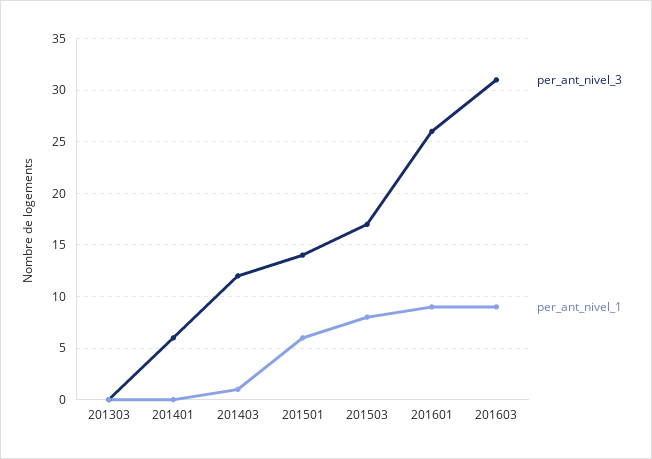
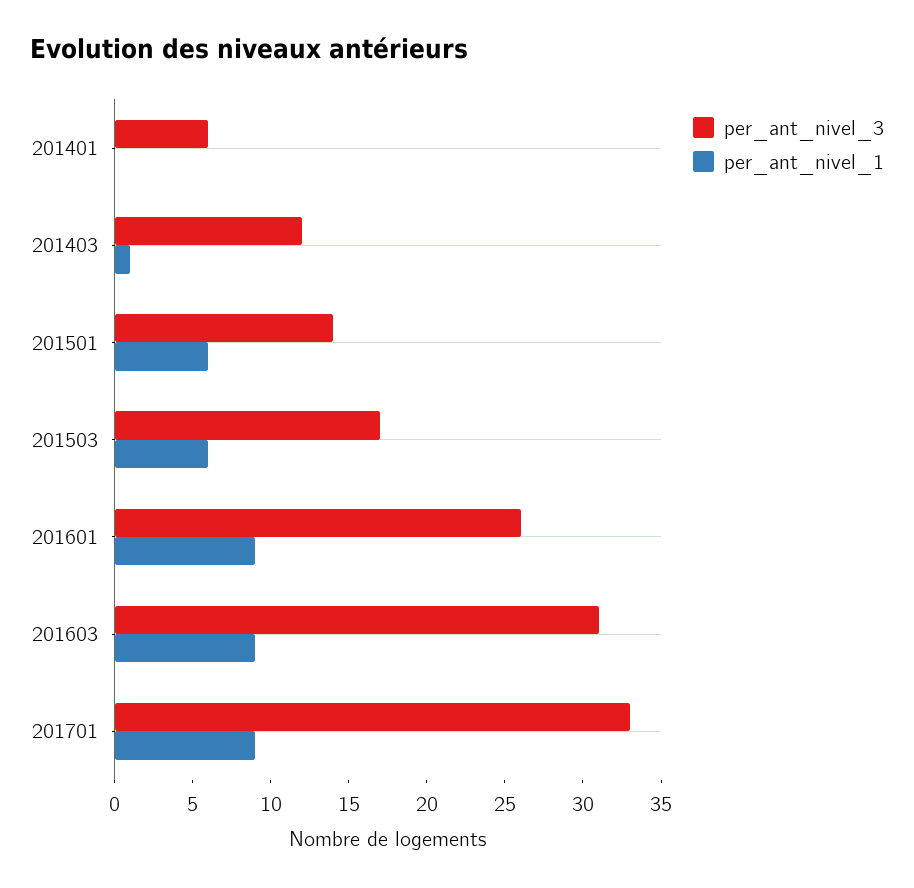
per_ant_nivel_3, 201303: 0 -> none
per_ant_nivel_1, 201303: 0 -> none
per_ant_nivel_1, 201503: 8 -> 6
per_ant_nivel_3, 201701: none -> 33
per_ant_nivel_1, 201701: none -> 9

